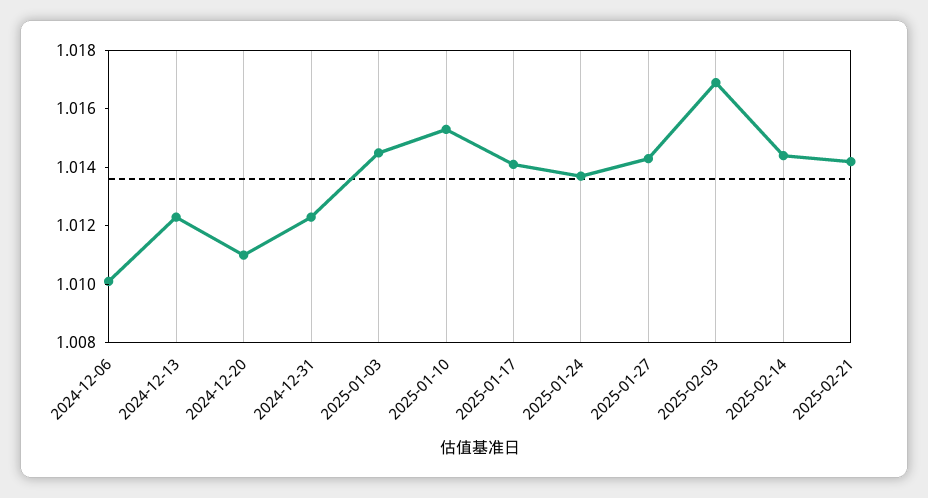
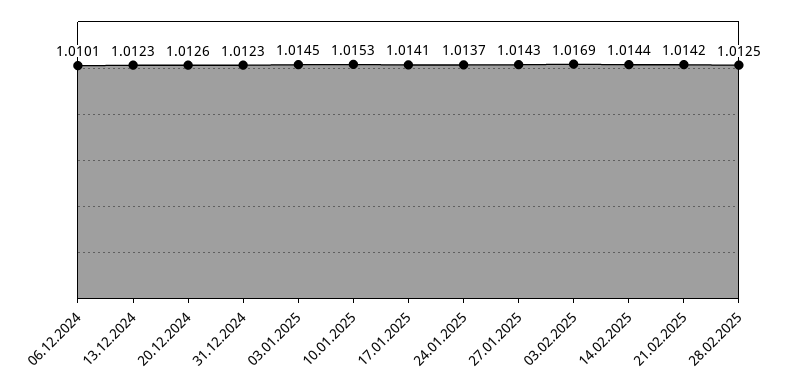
2024-12-20: 1.011 -> 1.0126
28.02.2025: none -> 1.0125

